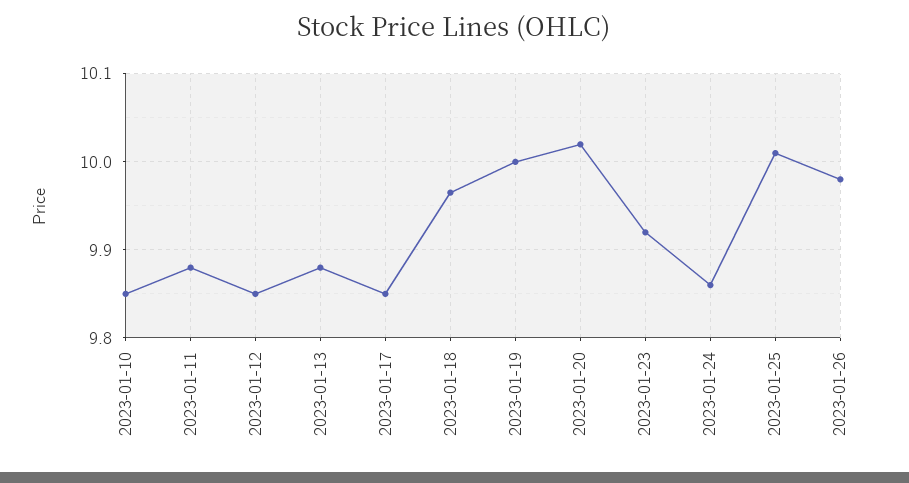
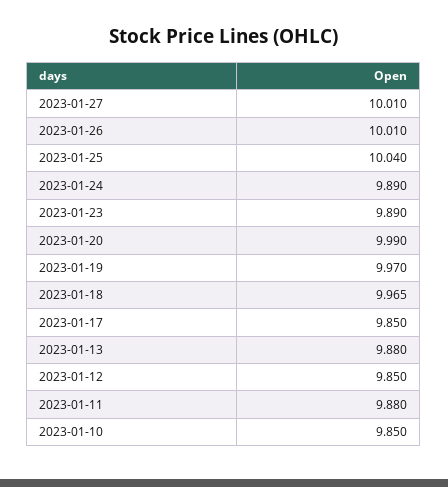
2023-01-19: 10 -> 9.97
2023-01-20: 10.02 -> 9.99
2023-01-23: 9.92 -> 9.89
2023-01-24: 9.86 -> 9.89
2023-01-25: 10.01 -> 10.04
2023-01-26: 9.98 -> 10.01
2023-01-27: none -> 10.01

